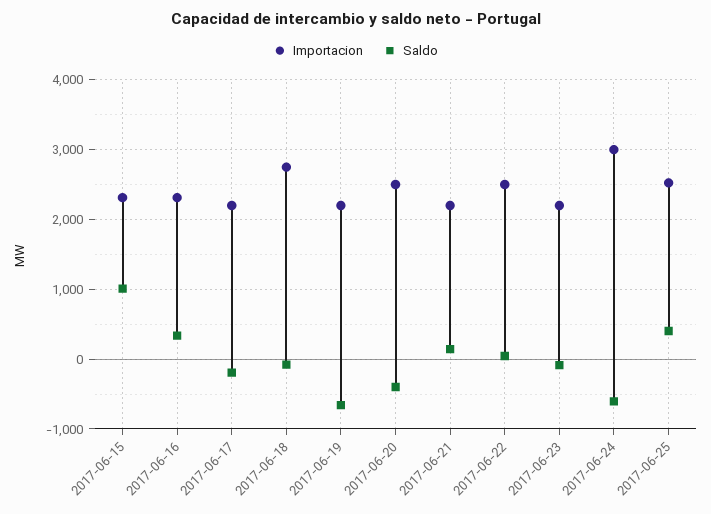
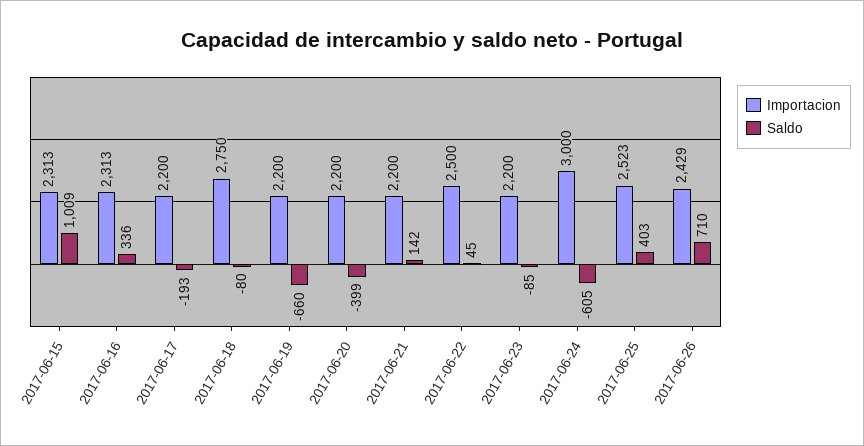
Importacion, 2017-06-20: 2500 -> 2200
Importacion, 2017-06-26: none -> 2429
Saldo, 2017-06-26: none -> 710

